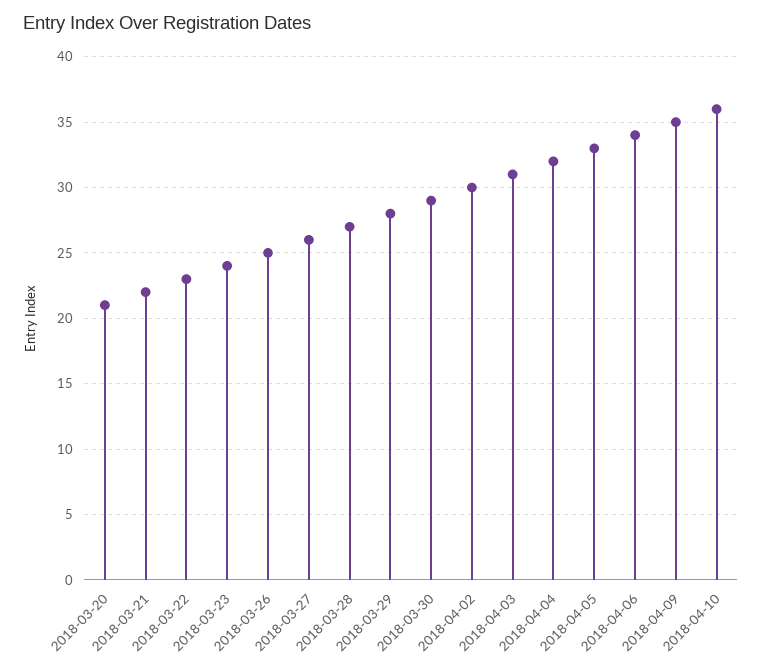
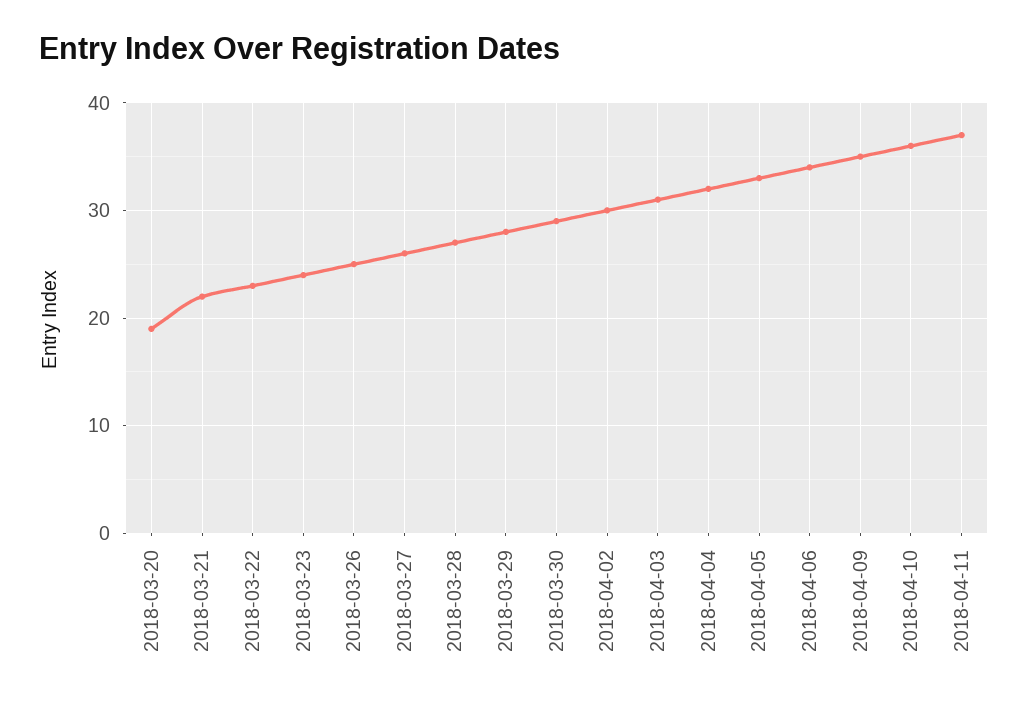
2018-03-20: 21 -> 19
2018-04-11: none -> 37

